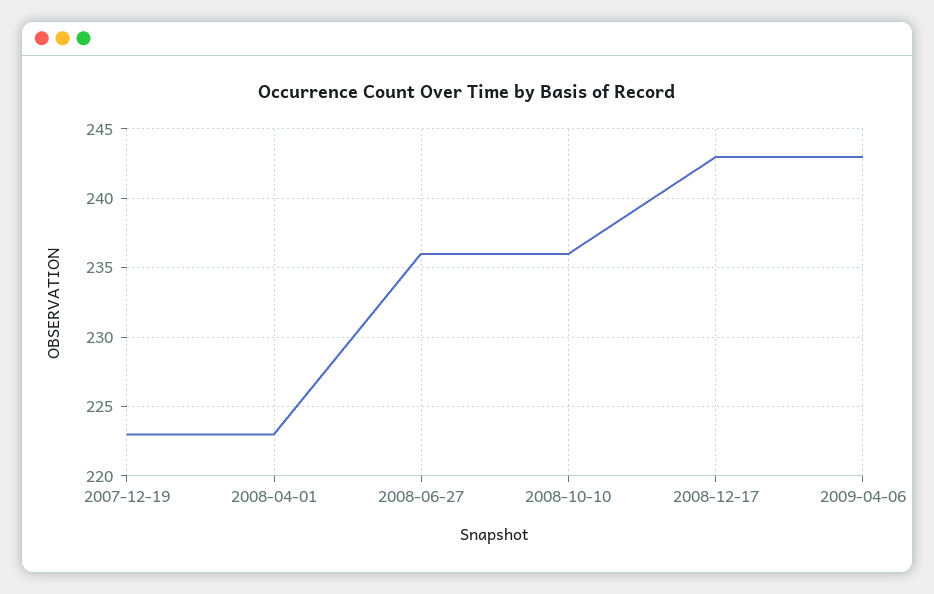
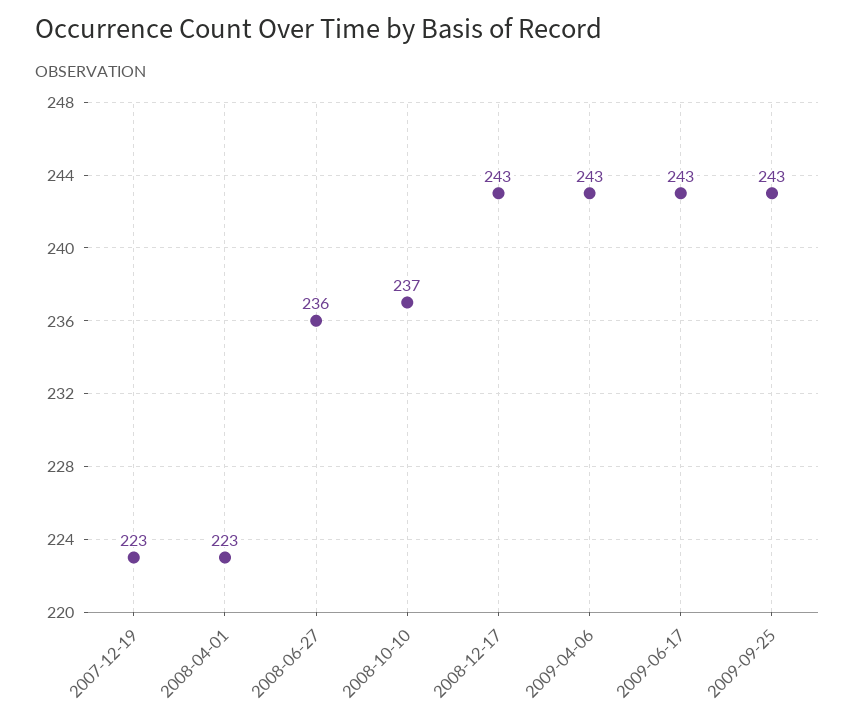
2008-10-10: 236 -> 237
2009-06-17: none -> 243
2009-09-25: none -> 243

